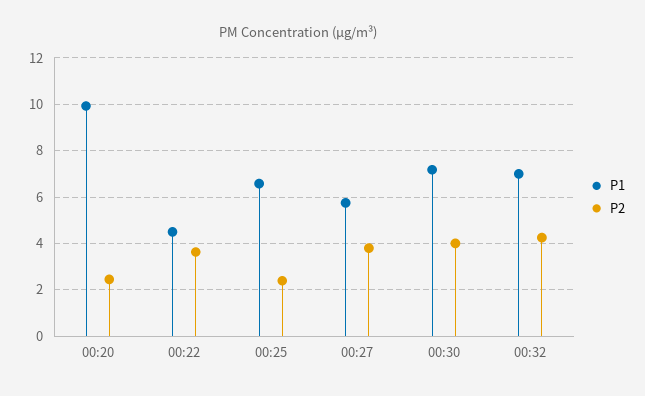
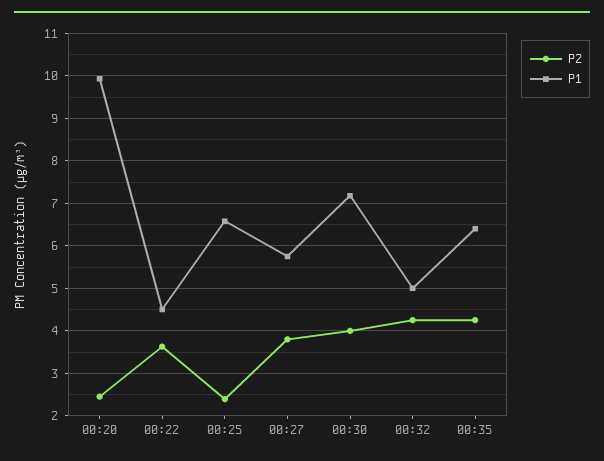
P1, 00:32: 7 -> 5
P2, 00:35: none -> 4.2
P1, 00:35: none -> 6.4

